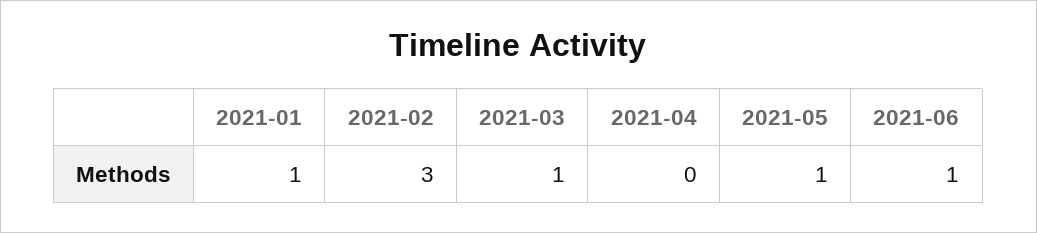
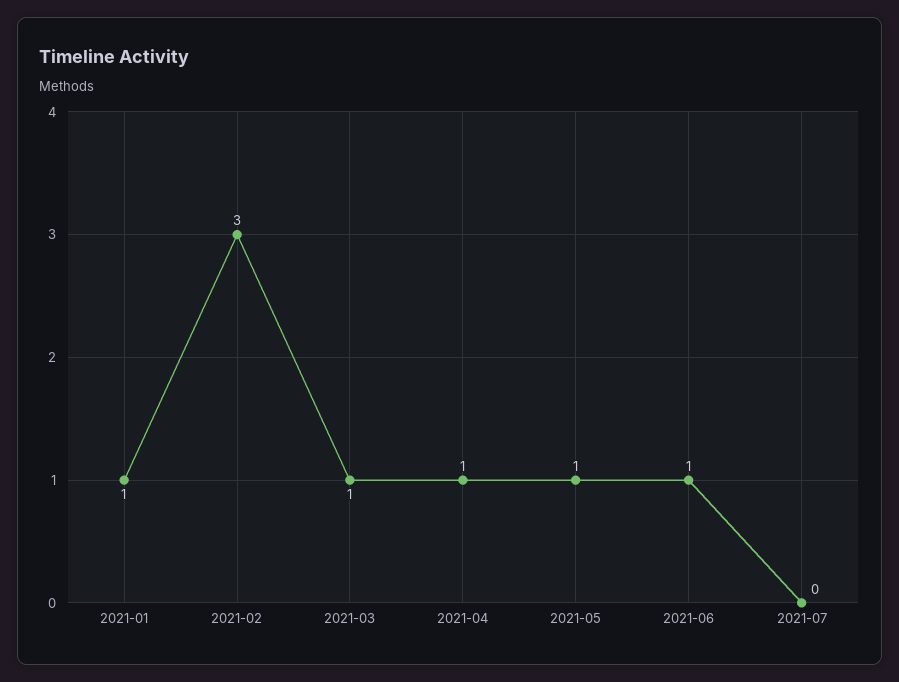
2021-04: 0 -> 1
2021-07: none -> 0

